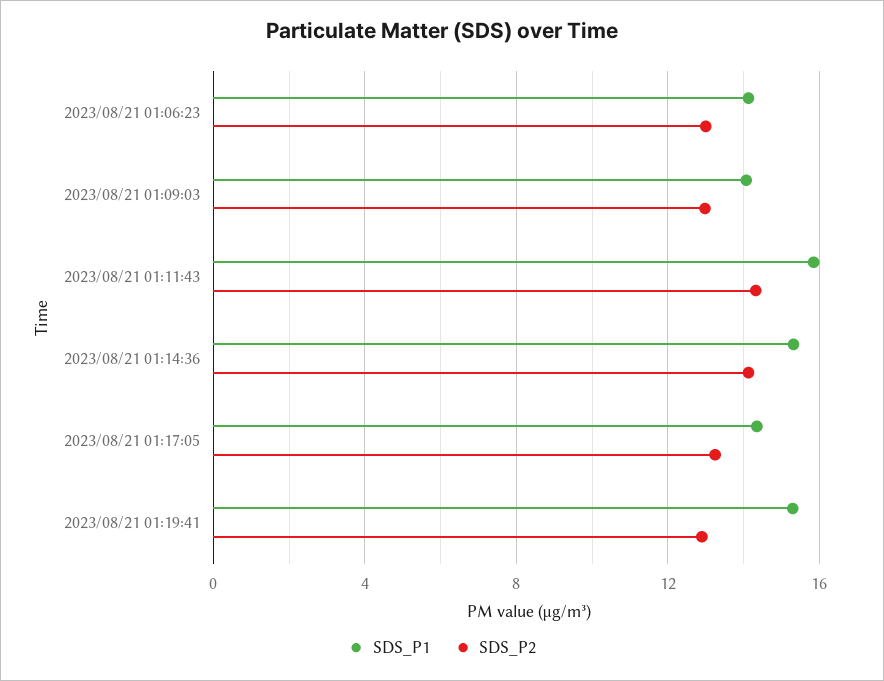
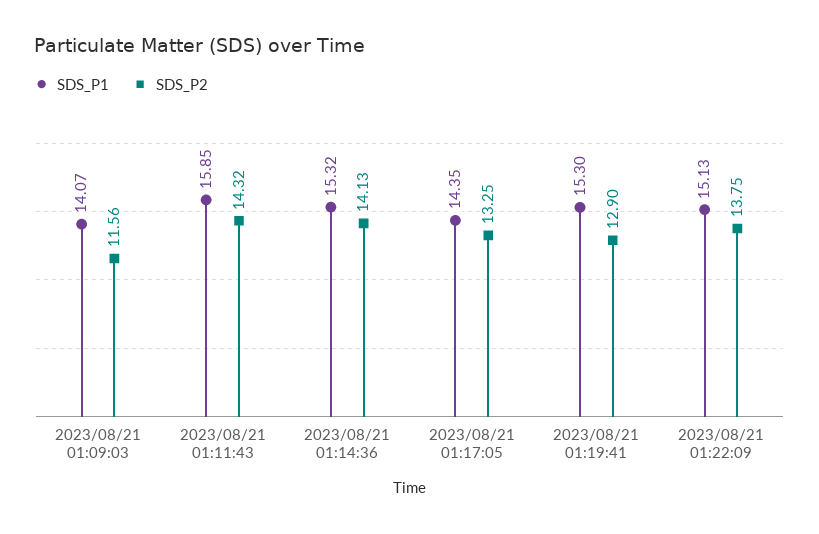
SDS_P1, 2023/08/21 01:06:23: 14 -> none
SDS_P2, 2023/08/21 01:06:23: 13 -> none
SDS_P2, 2023/08/21 01:09:03: 13 -> 11.56
SDS_P1, 2023/08/21 01:22:09: none -> 15.13
SDS_P2, 2023/08/21 01:22:09: none -> 13.75

